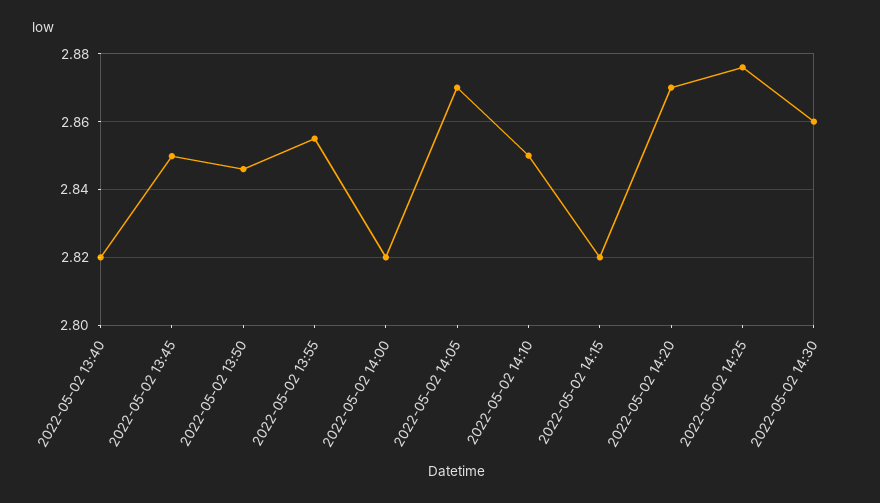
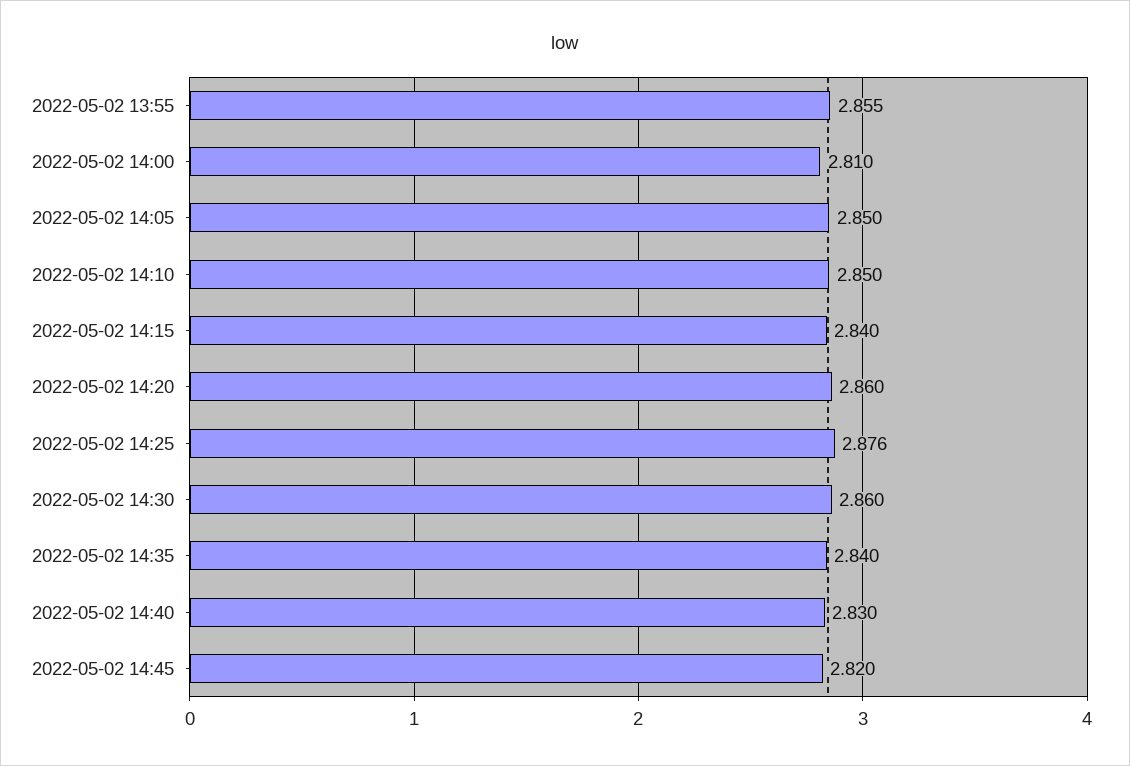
2022-05-02 13:40: 2.82 -> none
2022-05-02 13:45: 2.85 -> none
2022-05-02 13:50: 2.846 -> none
2022-05-02 14:00: 2.82 -> 2.81
2022-05-02 14:05: 2.87 -> 2.85
2022-05-02 14:15: 2.82 -> 2.84
2022-05-02 14:20: 2.87 -> 2.86
2022-05-02 14:35: none -> 2.84
2022-05-02 14:40: none -> 2.83
2022-05-02 14:45: none -> 2.82

